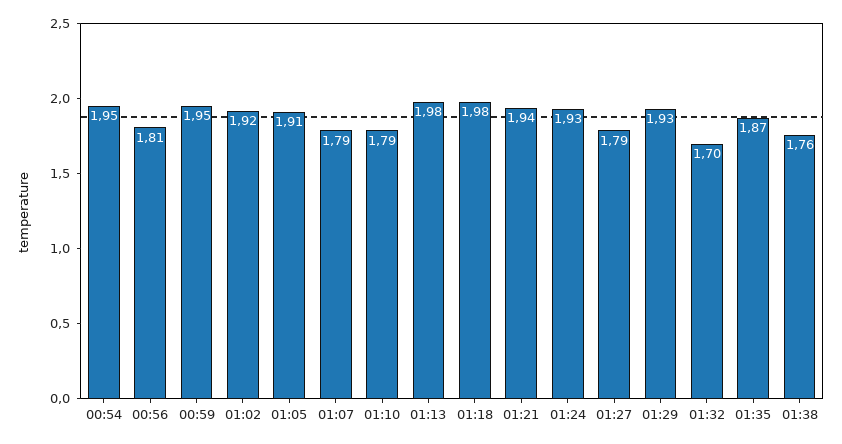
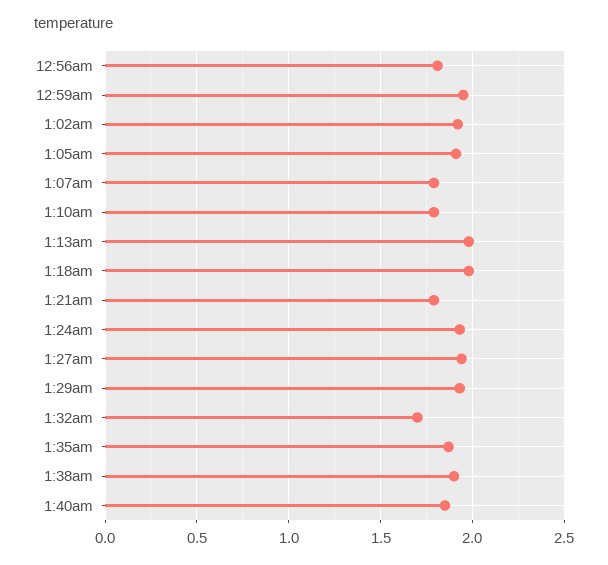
00:54: 1.95 -> none
01:21: 1.94 -> 1.8
01:27: 1.79 -> 1.95
01:38: 1.76 -> 1.9
1:40am: none -> 1.85

